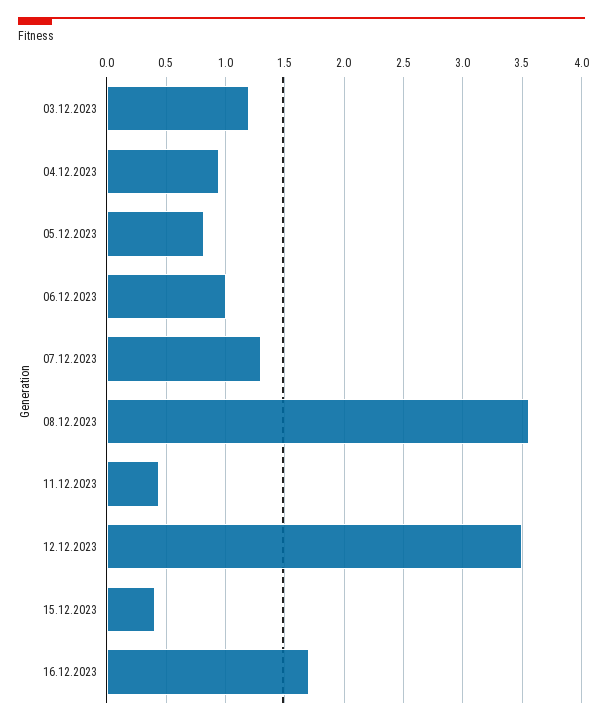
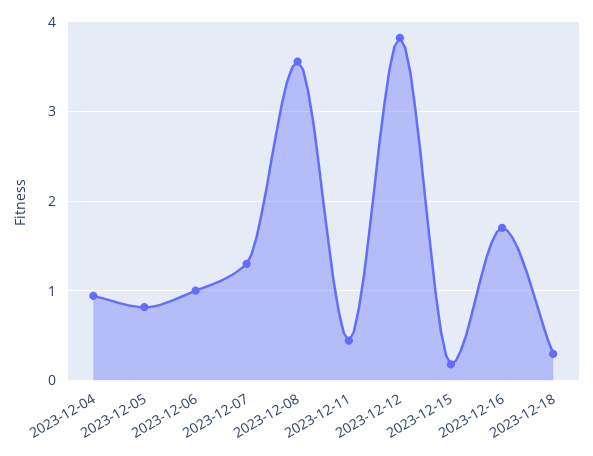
03.12.2023: 1.2 -> none
12.12.2023: 3.5 -> 3.8
15.12.2023: 0.4 -> 0.2
2023-12-18: none -> 0.3

